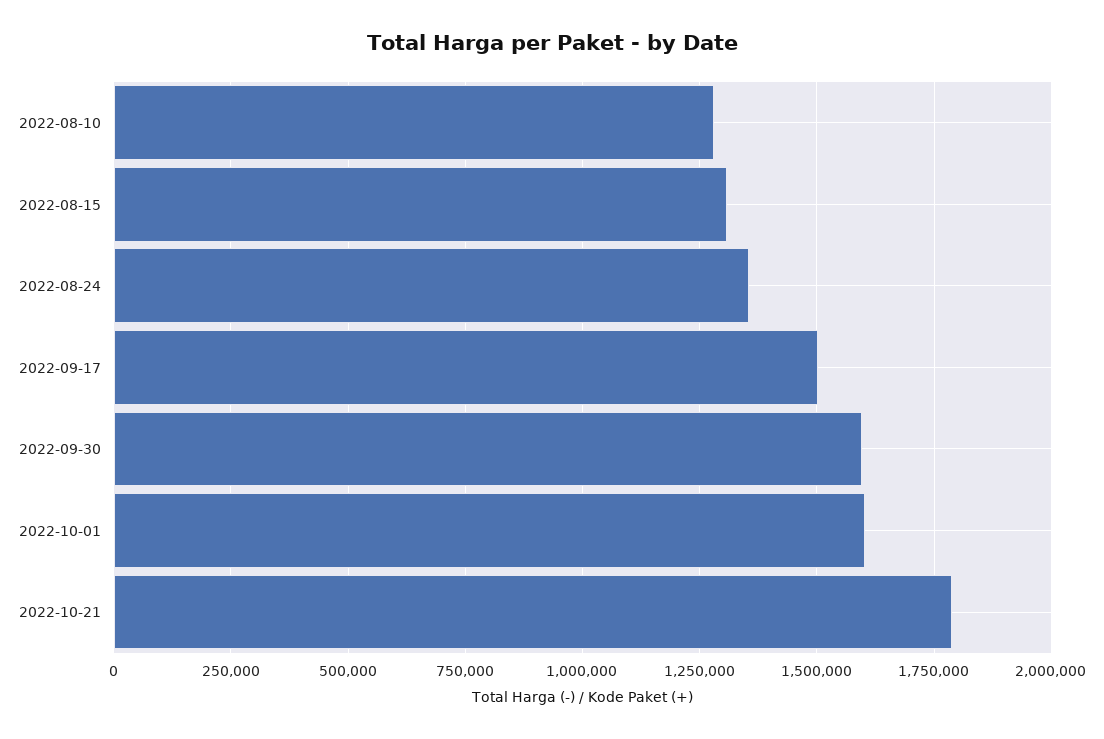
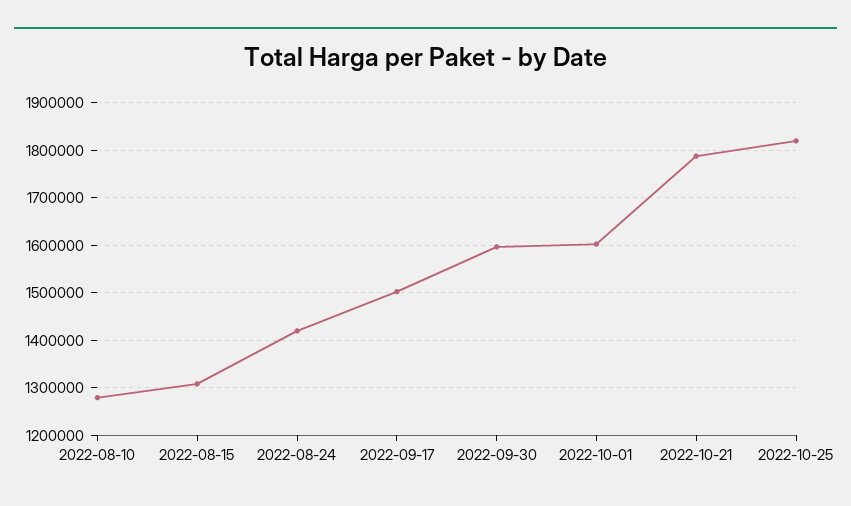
2022-08-24: 1350000 -> 1420000
2022-10-25: none -> 1820000

